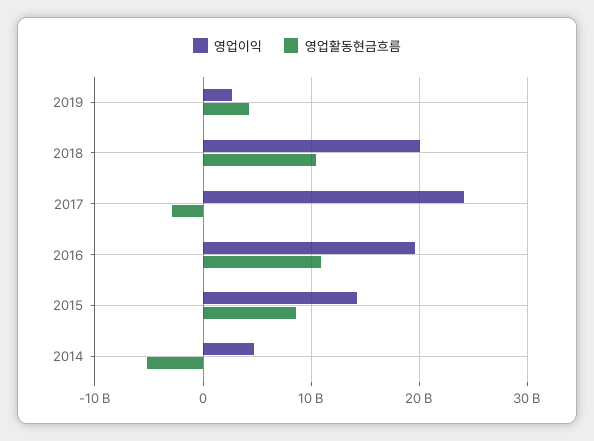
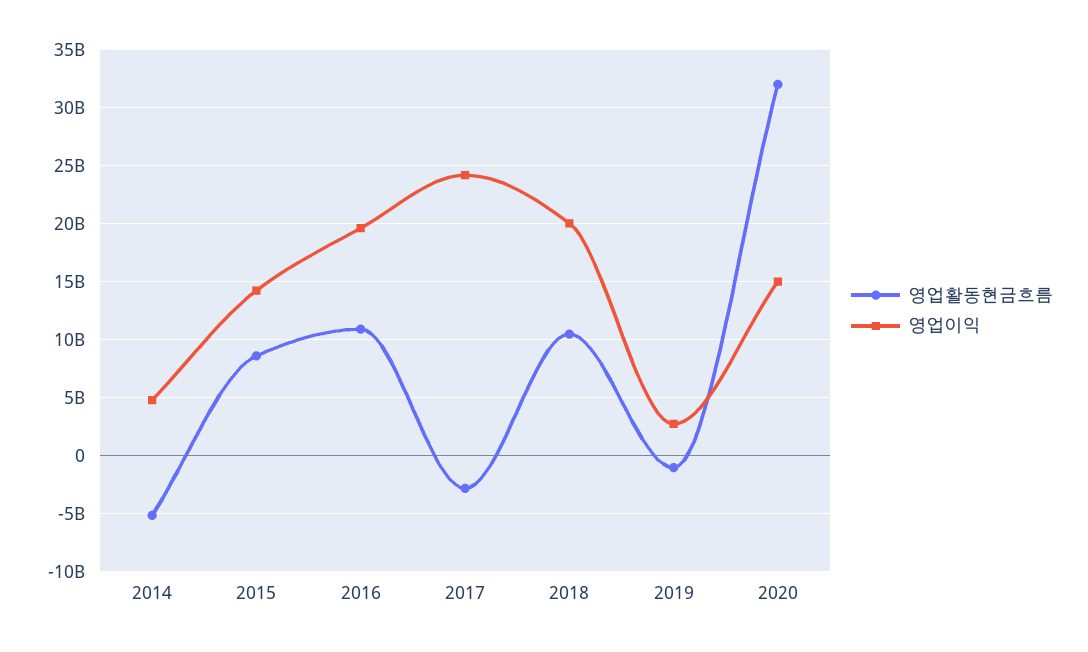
영업활동현금흐름, 2019: 4000000000 -> -1000000000
영업활동현금흐름, 2020: none -> 32000000000
영업이익, 2020: none -> 15000000000

